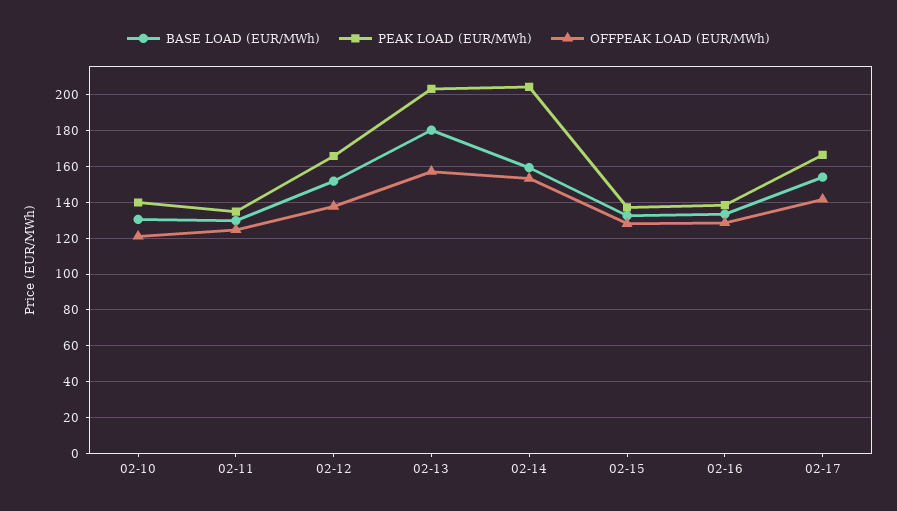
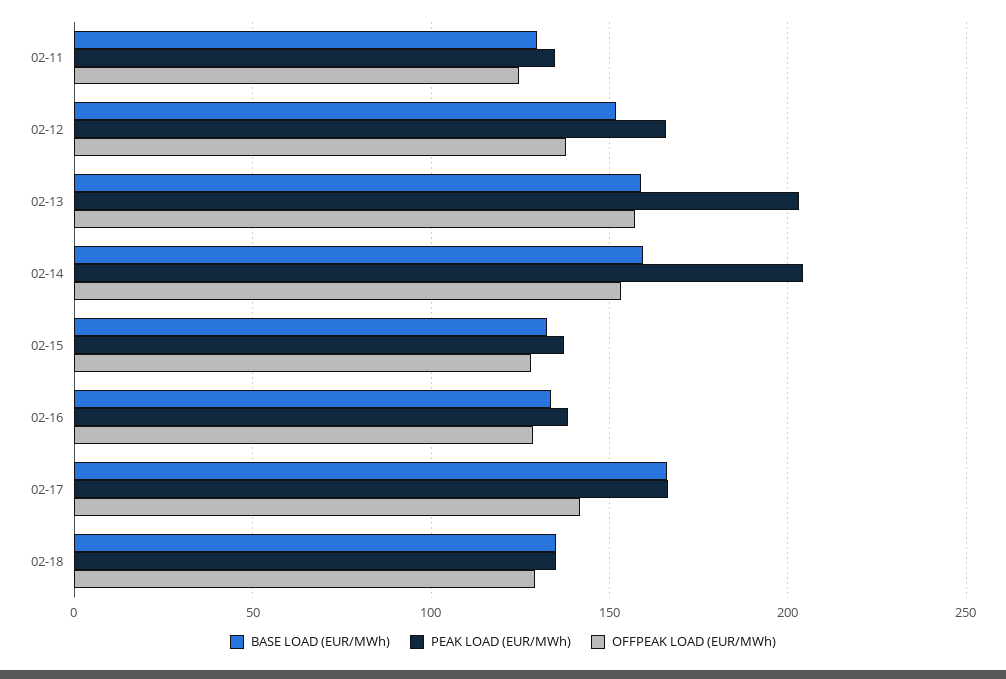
BASE LOAD (EUR/MWh), 02-10: 130 -> none
PEAK LOAD (EUR/MWh), 02-10: 140 -> none
OFFPEAK LOAD (EUR/MWh), 02-10: 120 -> none
BASE LOAD (EUR/MWh), 02-13: 180 -> 160
BASE LOAD (EUR/MWh), 02-17: 155 -> 165
BASE LOAD (EUR/MWh), 02-18: none -> 135
PEAK LOAD (EUR/MWh), 02-18: none -> 135
OFFPEAK LOAD (EUR/MWh), 02-18: none -> 130

